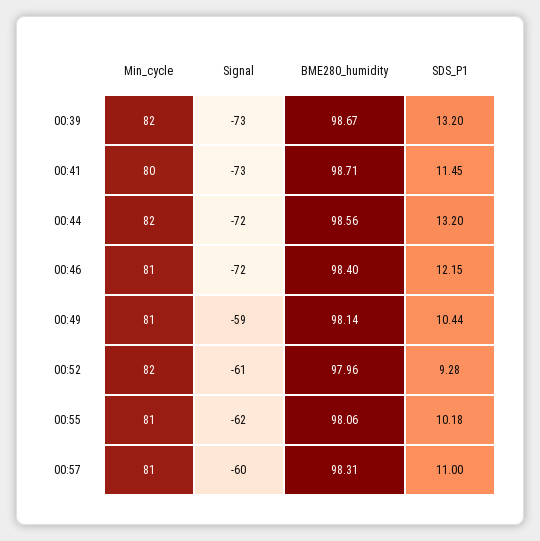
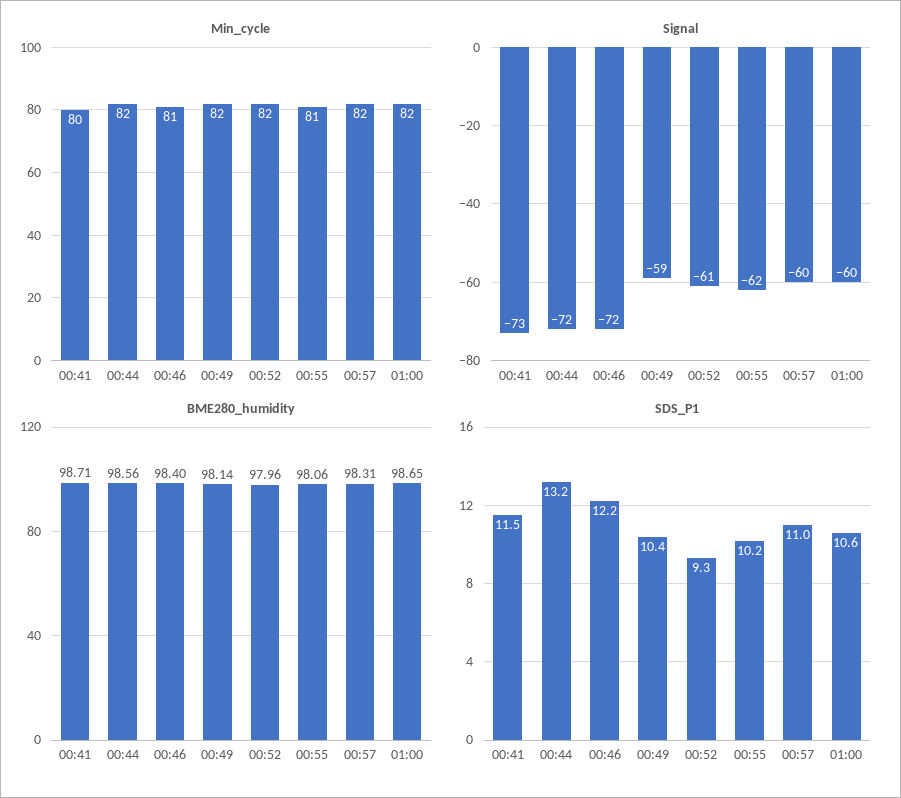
Min_cycle, 00:39: 82 -> none
Signal, 00:39: -73 -> none
BME280_humidity, 00:39: 98.67 -> none
SDS_P1, 00:39: 13.2 -> none
Min_cycle, 00:49: 81 -> 82
Min_cycle, 00:57: 81 -> 82
Min_cycle, 01:00: none -> 82
Signal, 01:00: none -> -60
BME280_humidity, 01:00: none -> 98.65
SDS_P1, 01:00: none -> 10.6

